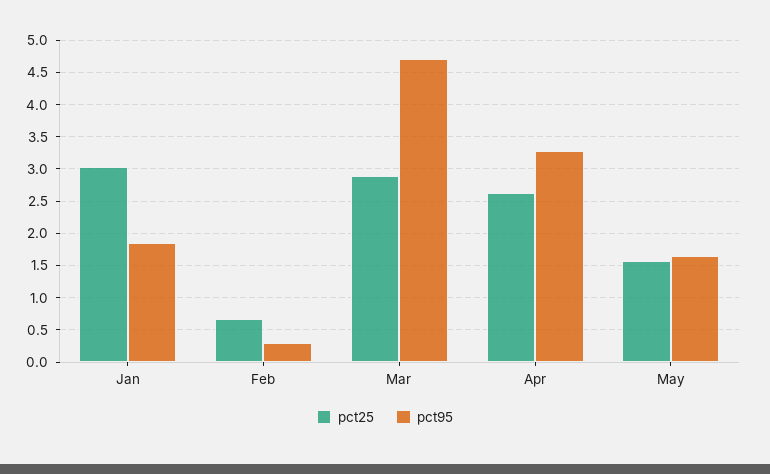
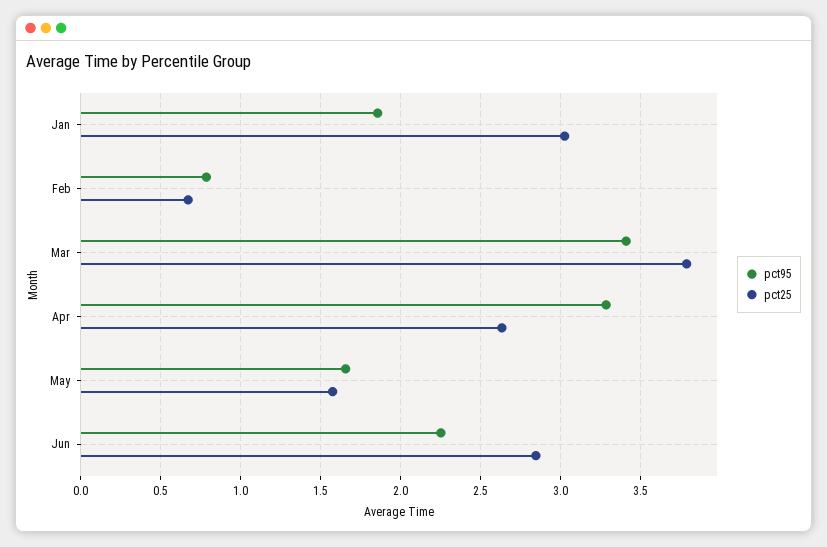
pct95, Feb: 0.3 -> 0.8
pct25, Mar: 2.9 -> 3.8
pct95, Mar: 4.7 -> 3.4
pct95, Jun: none -> 2.25
pct25, Jun: none -> 2.85

